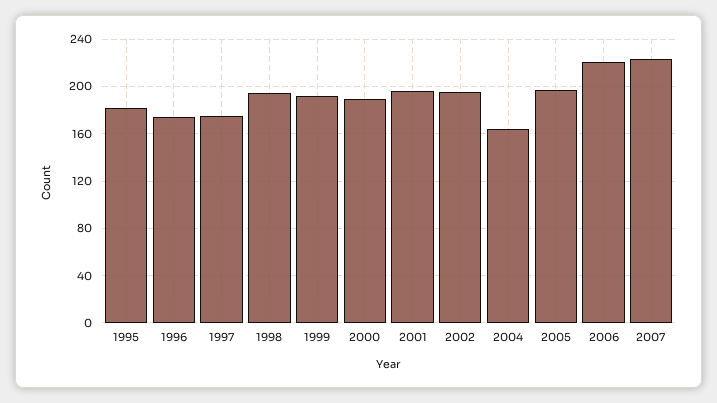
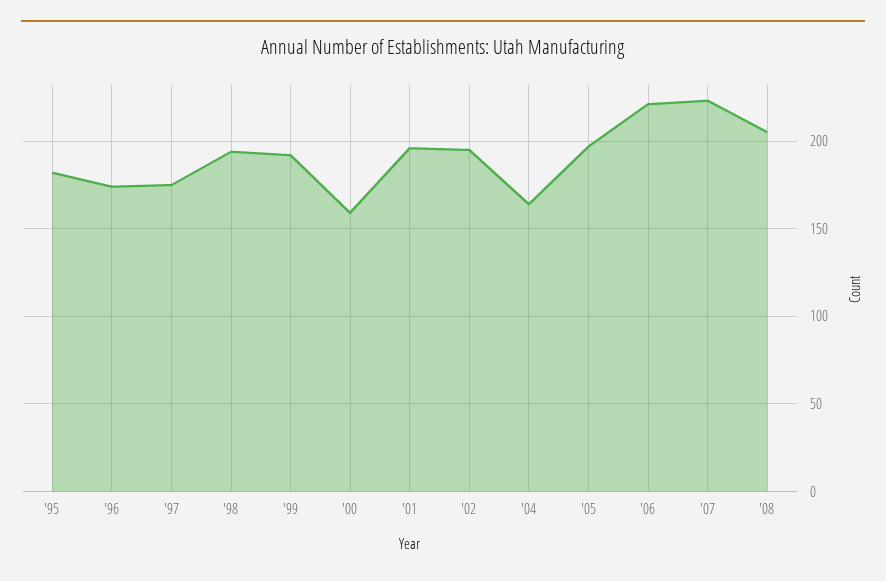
2000: 190 -> 160
'08: none -> 205

